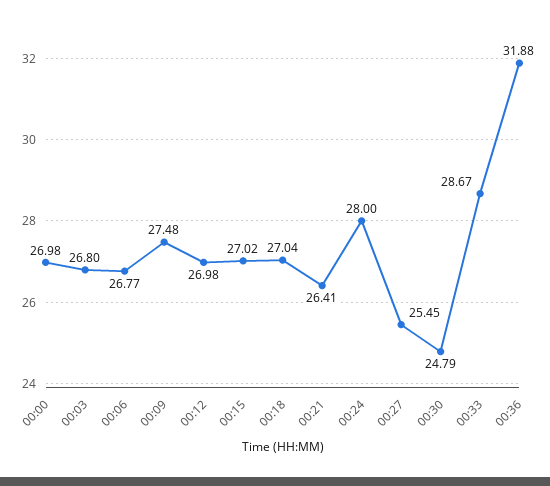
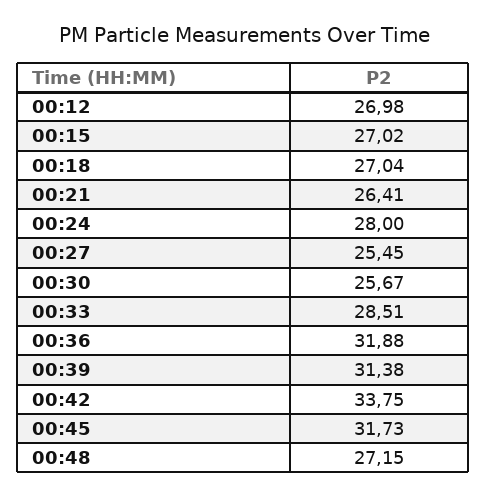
00:00: 26.98 -> none
00:03: 26.8 -> none
00:06: 26.77 -> none
00:09: 27.48 -> none
00:30: 24.79 -> 25.67
00:33: 28.67 -> 28.51
00:39: none -> 31.38
00:42: none -> 33.75
00:45: none -> 31.73
00:48: none -> 27.15

